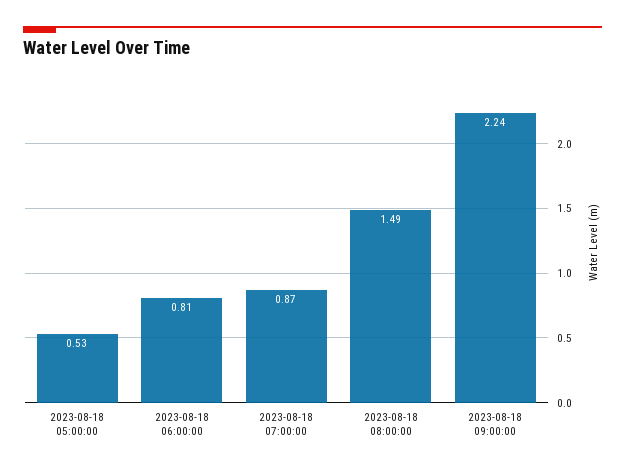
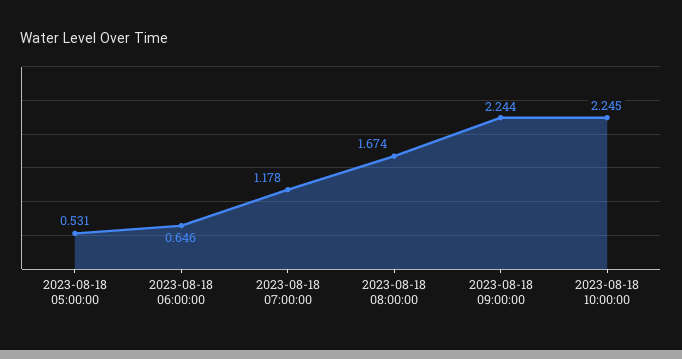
2023-08-18 06:00:00: 0.81 -> 0.646
2023-08-18 07:00:00: 0.87 -> 1.178
2023-08-18 08:00:00: 1.49 -> 1.674
2023-08-18 10:00:00: none -> 2.245

